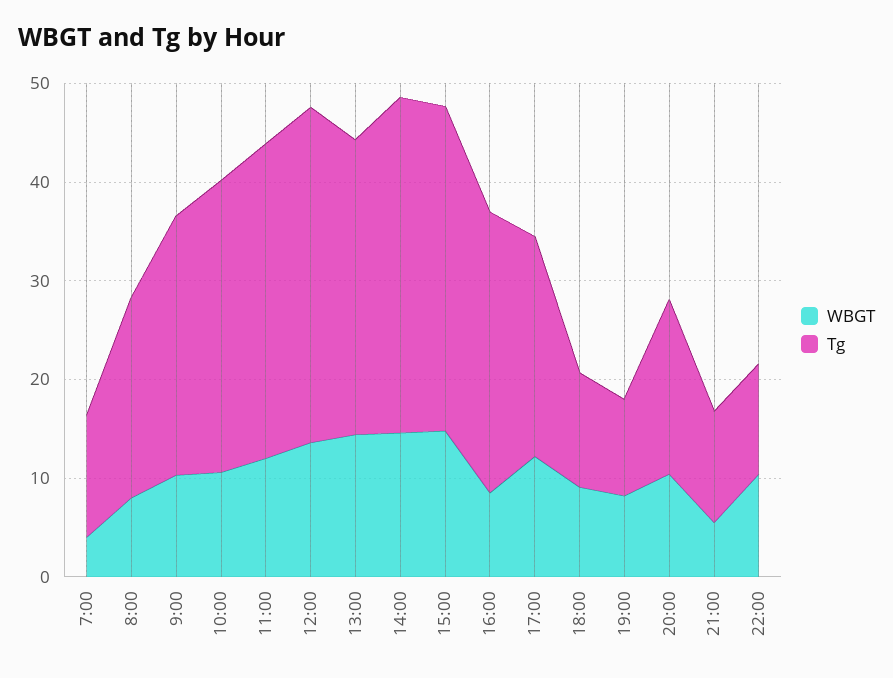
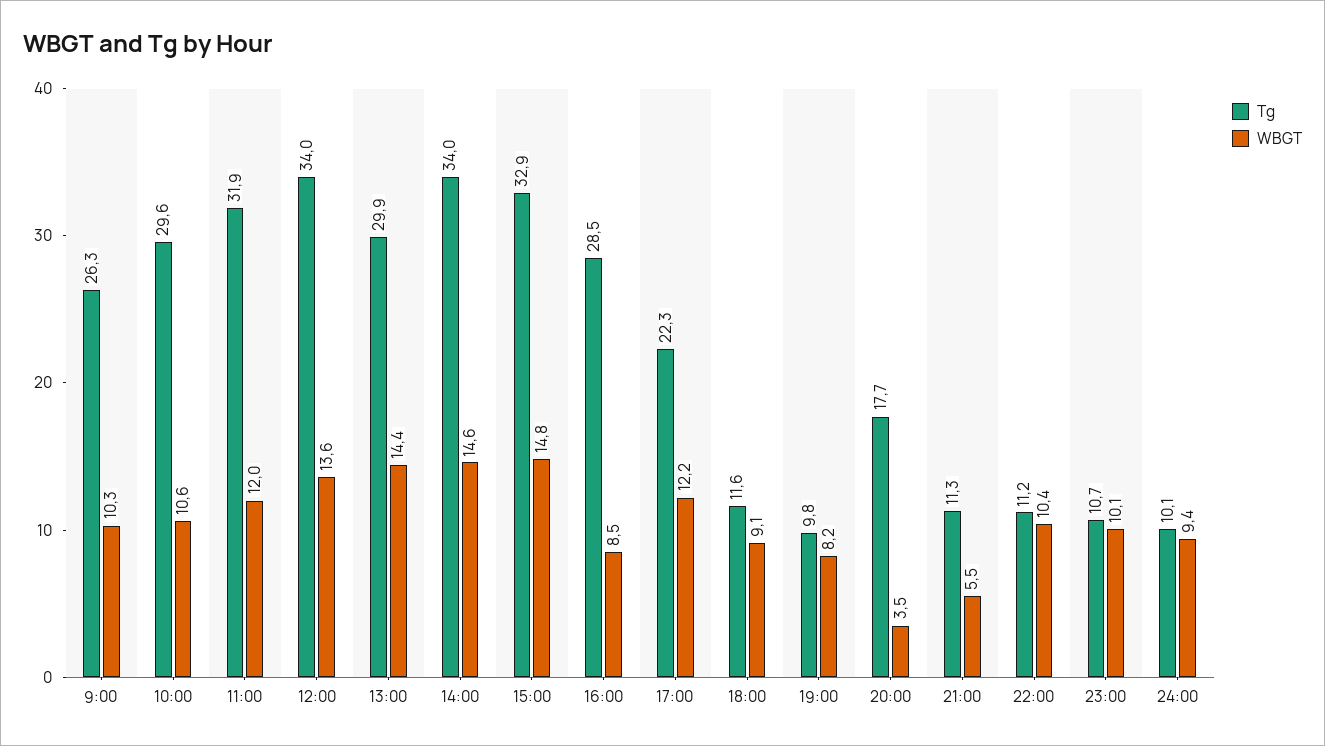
WBGT, 7:00: 4 -> none
Tg, 7:00: 12 -> none
WBGT, 8:00: 8 -> none
Tg, 8:00: 20 -> none
WBGT, 20:00: 10 -> 3.5
Tg, 23:00: none -> 10.7
WBGT, 23:00: none -> 10.1
Tg, 24:00: none -> 10.1
WBGT, 24:00: none -> 9.4

